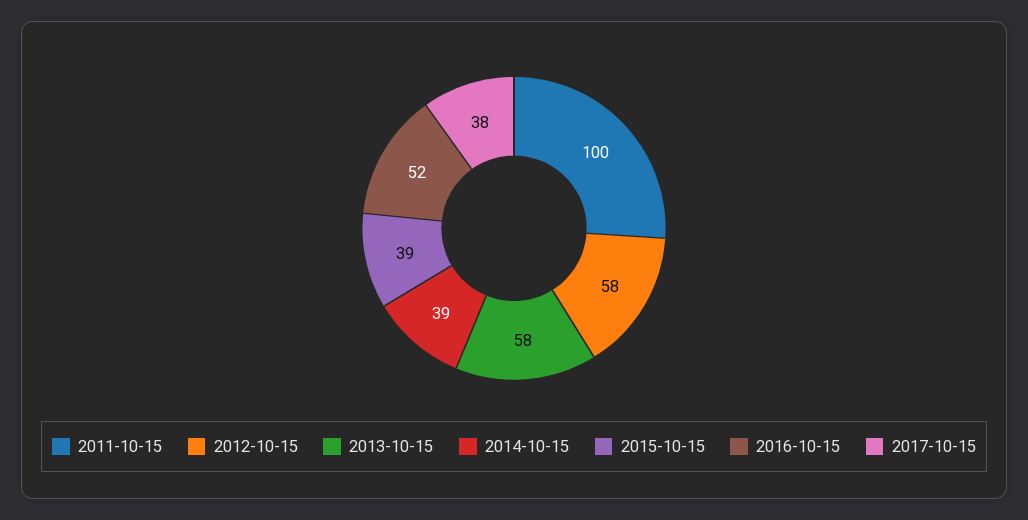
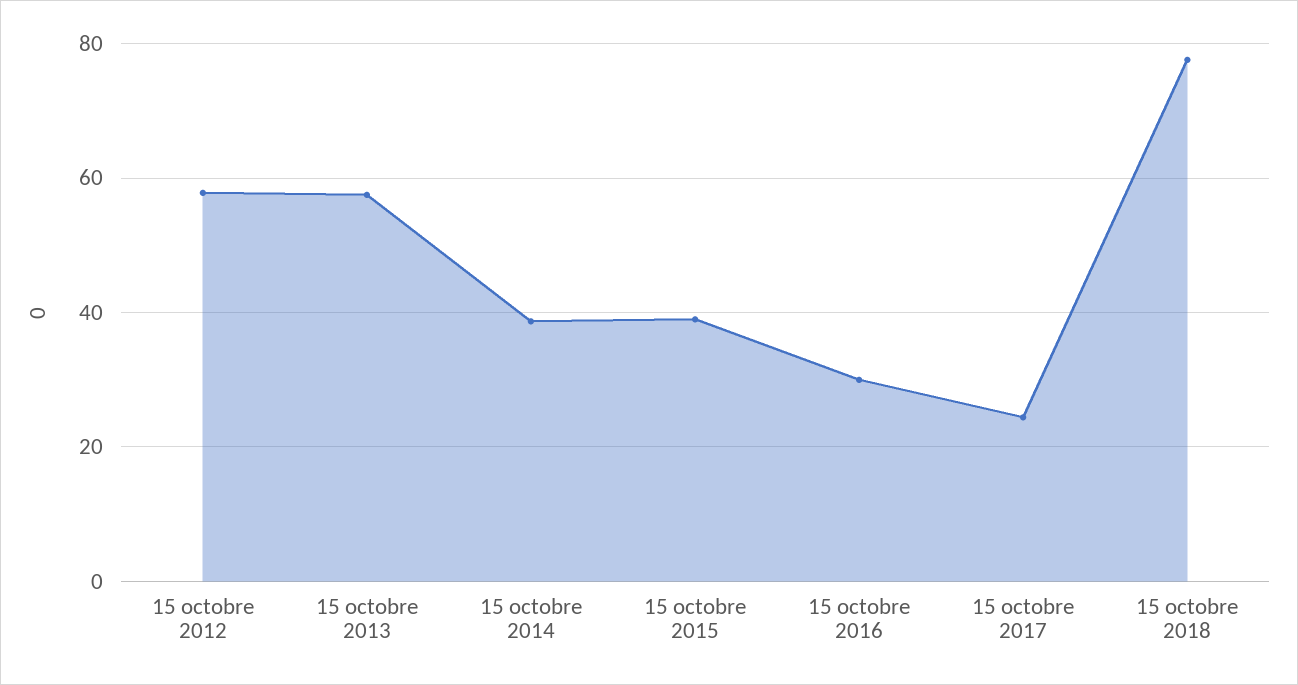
2011-10-15: 100 -> none
2016-10-15: 52 -> 30
2017-10-15: 38 -> 24
15 octobre 2018: none -> 78

